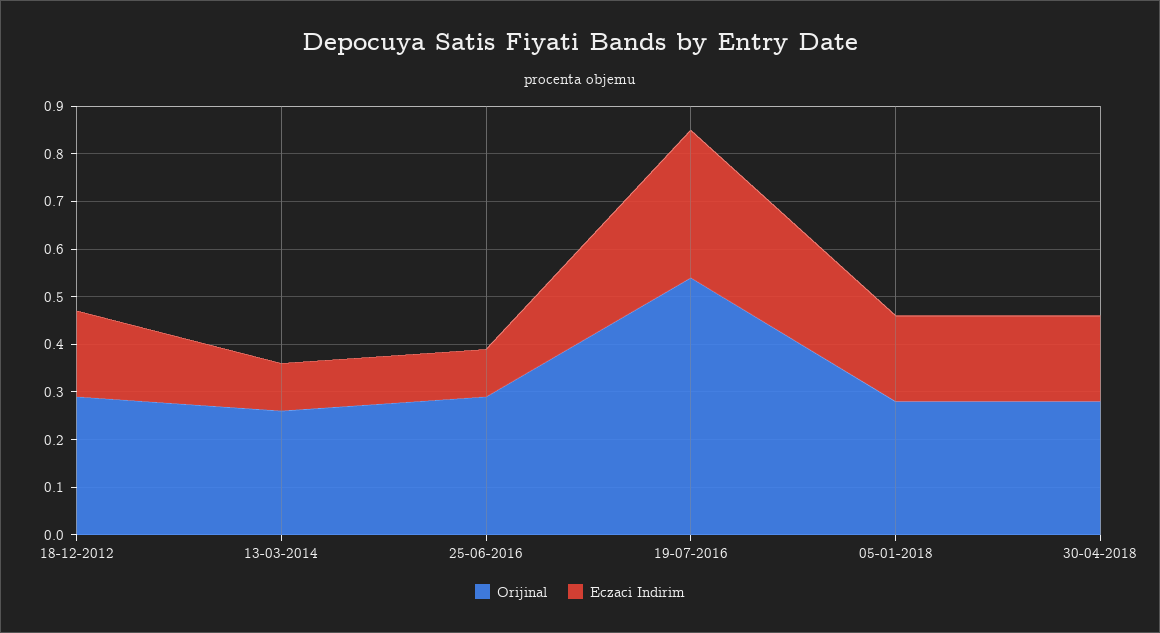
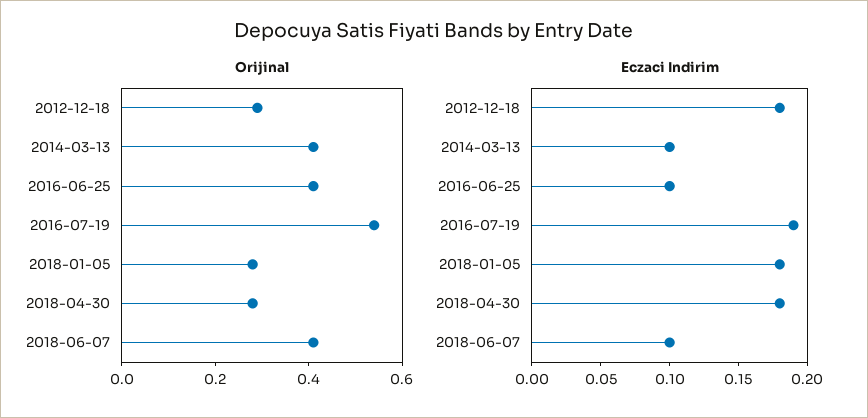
Orijinal, 13-03-2014: 0.25 -> 0.4
Orijinal, 25-06-2016: 0.3 -> 0.4
Eczaci Indirim, 19-07-2016: 0.3 -> 0.19
Orijinal, 2018-06-07: none -> 0.4
Eczaci Indirim, 2018-06-07: none -> 0.1

